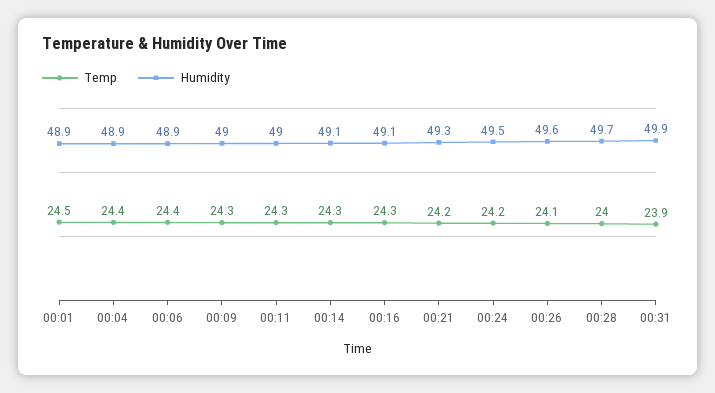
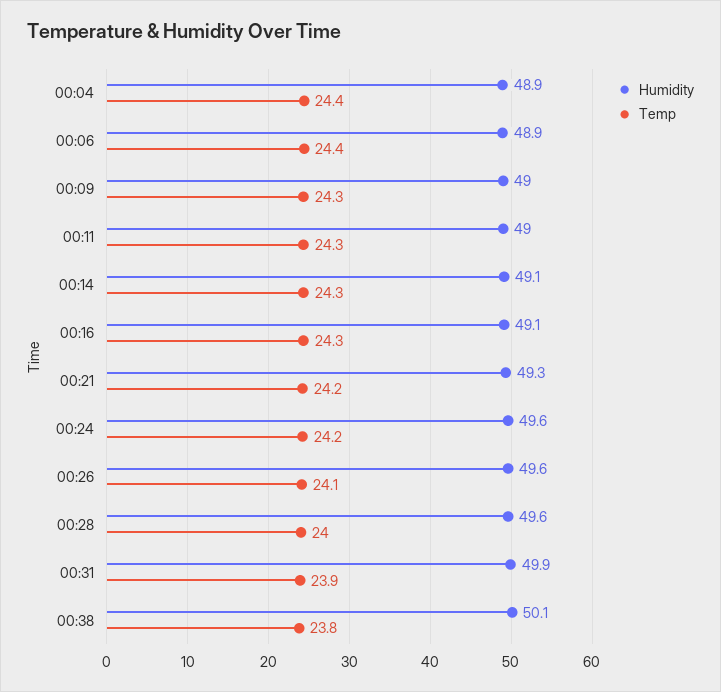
Temp, 00:01: 24.5 -> none
Humidity, 00:01: 48.9 -> none
Humidity, 00:24: 49.5 -> 49.6
Humidity, 00:28: 49.7 -> 49.6
Humidity, 00:38: none -> 50.1
Temp, 00:38: none -> 23.8

